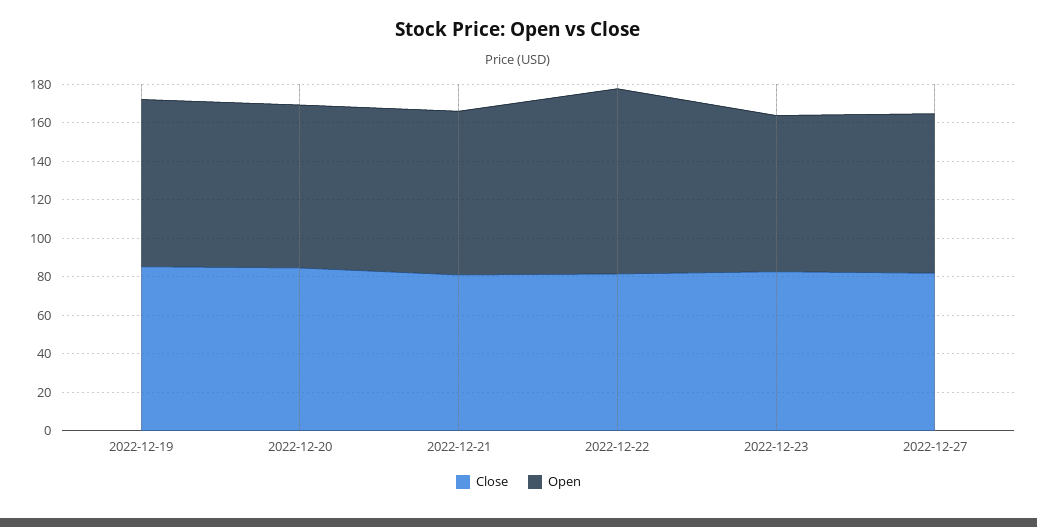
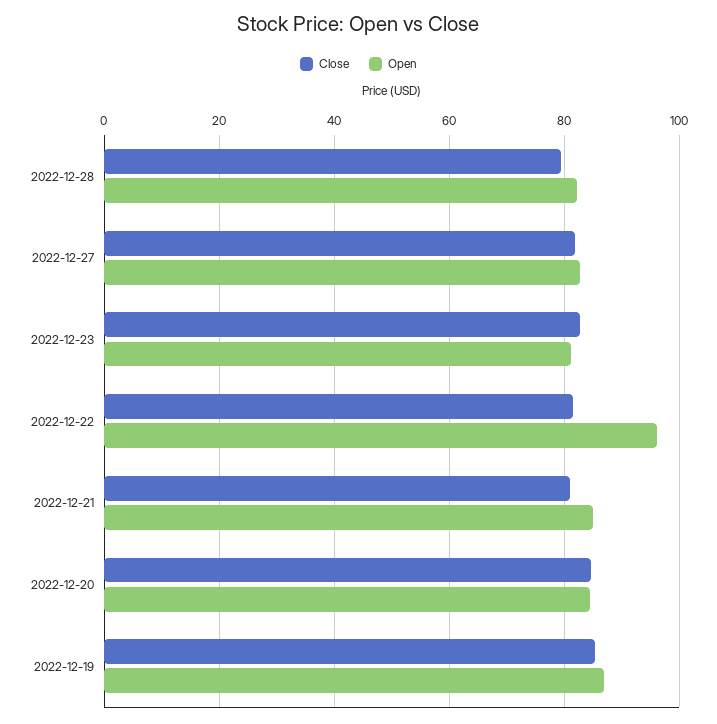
Close, 2022-12-28: none -> 80
Open, 2022-12-28: none -> 82

